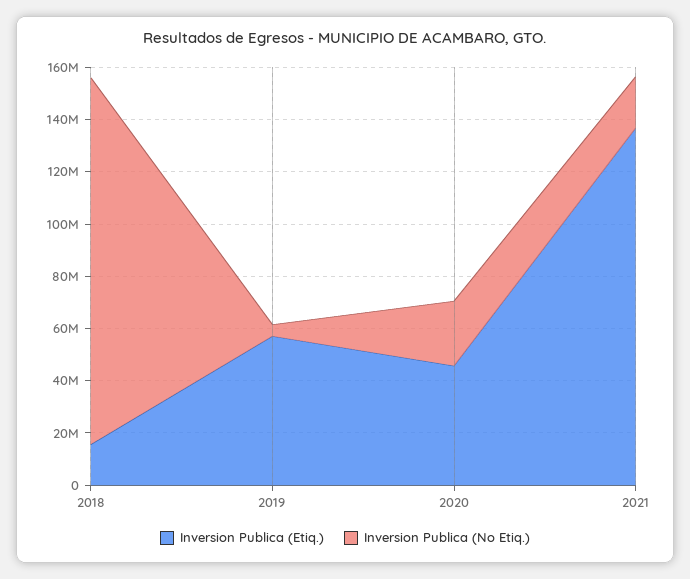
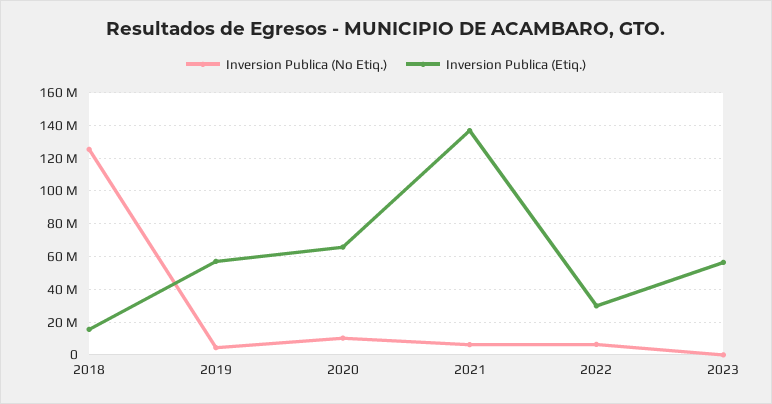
Inversion Publica (No Etiq.), 2018: 140000000 -> 125000000
Inversion Publica (Etiq.), 2020: 45000000 -> 65000000
Inversion Publica (No Etiq.), 2020: 25000000 -> 10000000
Inversion Publica (No Etiq.), 2021: 20000000 -> 5000000
Inversion Publica (No Etiq.), 2022: none -> 5000000
Inversion Publica (Etiq.), 2022: none -> 30000000
Inversion Publica (No Etiq.), 2023: none -> 0
Inversion Publica (Etiq.), 2023: none -> 55000000

